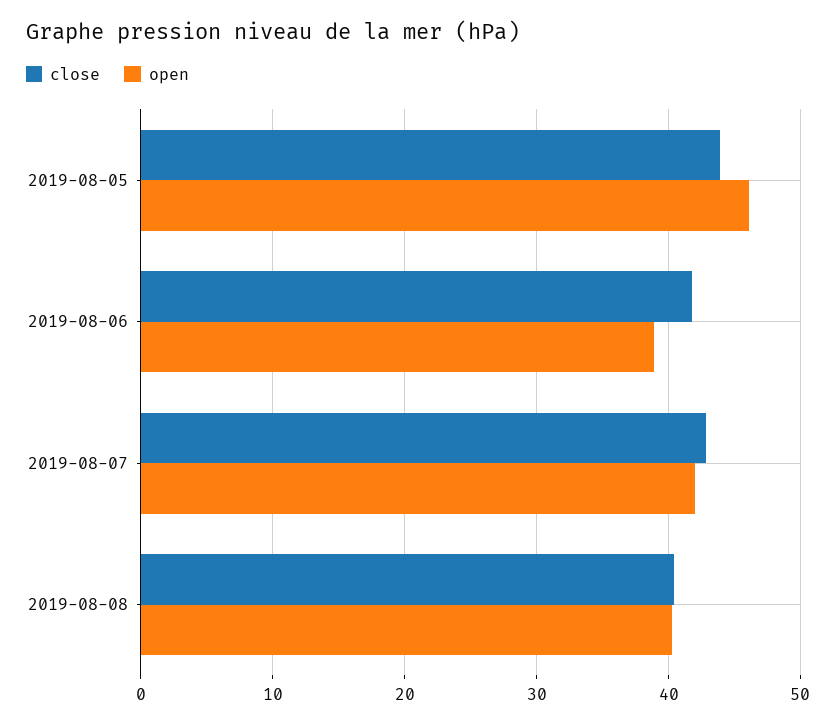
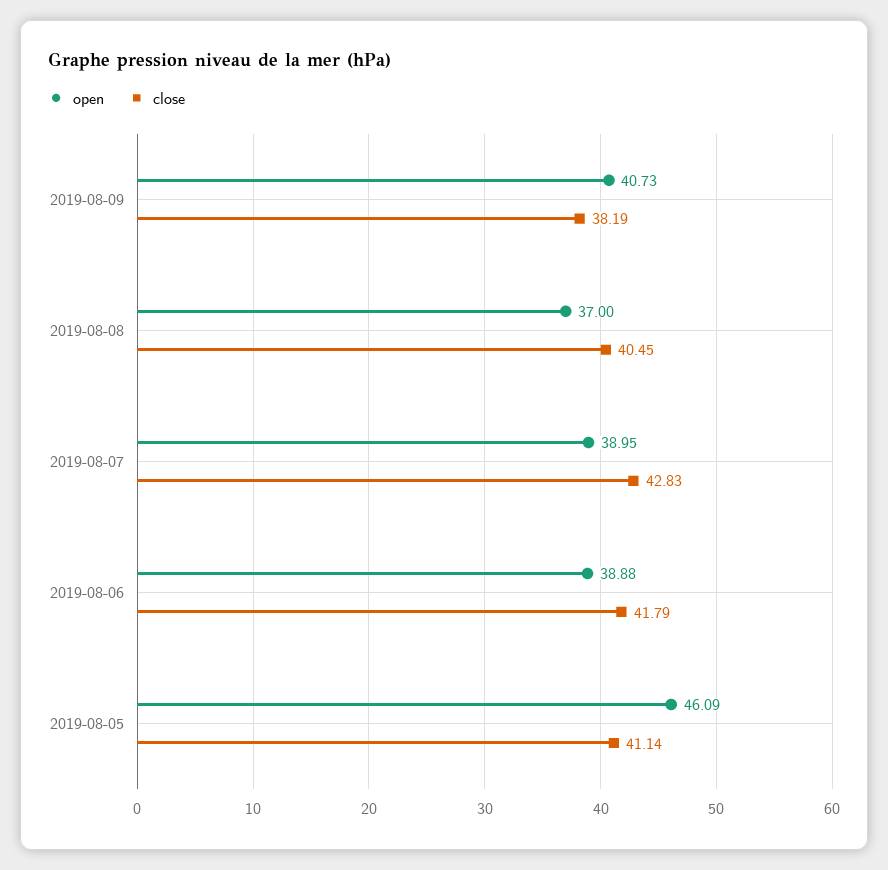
close, 2019-08-05: 44 -> 41.14
open, 2019-08-07: 42 -> 38.95
open, 2019-08-08: 40 -> 37
open, 2019-08-09: none -> 40.73
close, 2019-08-09: none -> 38.19

